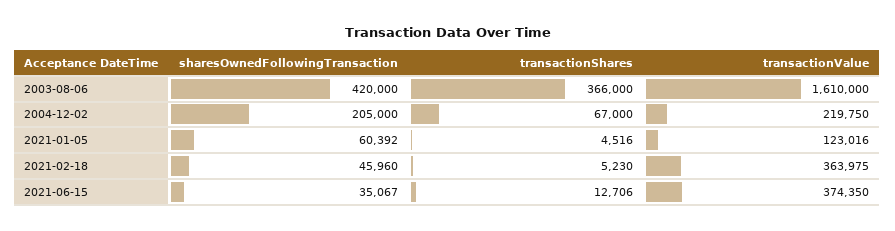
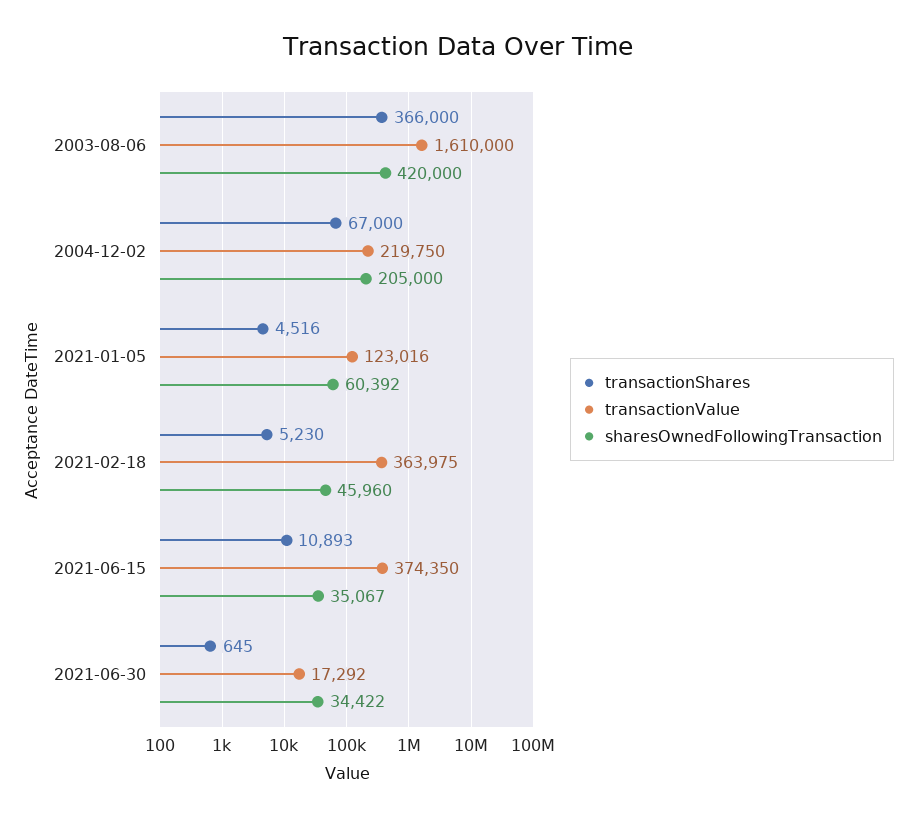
transactionShares, 2021-06-15: 12706 -> 10893
transactionShares, 2021-06-30: none -> 645
transactionValue, 2021-06-30: none -> 17292
sharesOwnedFollowingTransaction, 2021-06-30: none -> 34422

